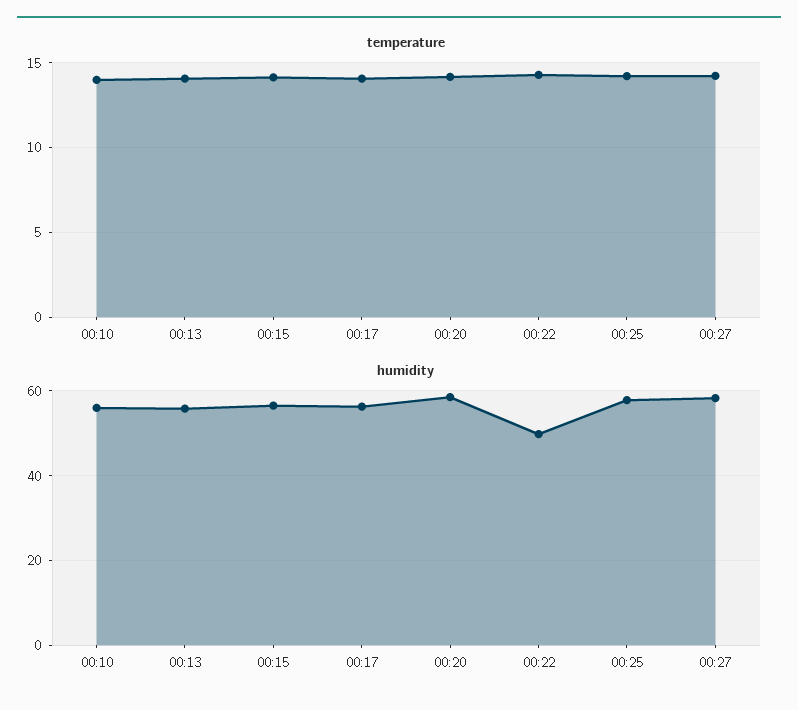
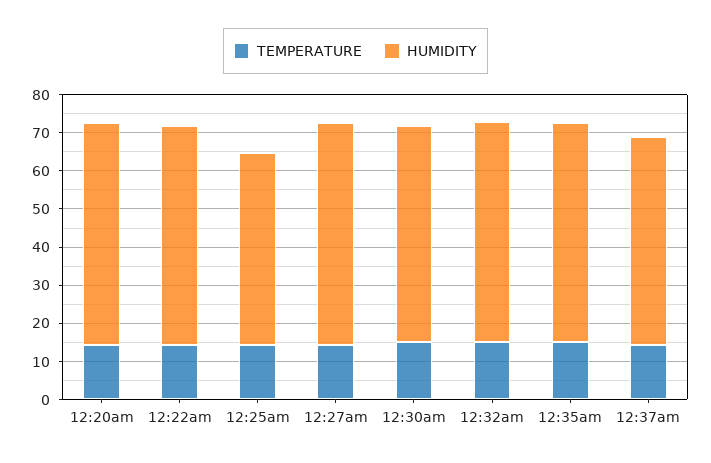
temperature, 00:10: 14 -> none
temperature, 00:13: 14 -> none
temperature, 00:15: 14 -> none
temperature, 00:17: 14 -> none
humidity, 00:10: 56 -> none
humidity, 00:13: 56 -> none
humidity, 00:15: 56 -> none
humidity, 00:17: 56 -> none
humidity, 00:22: 50 -> 57.5
humidity, 00:25: 58 -> 50
temperature, 12:30am: none -> 15
humidity, 12:30am: none -> 57.5
temperature, 12:32am: none -> 15
humidity, 12:32am: none -> 57.5
temperature, 12:35am: none -> 15
humidity, 12:35am: none -> 57.5
temperature, 12:37am: none -> 15
humidity, 12:37am: none -> 55

